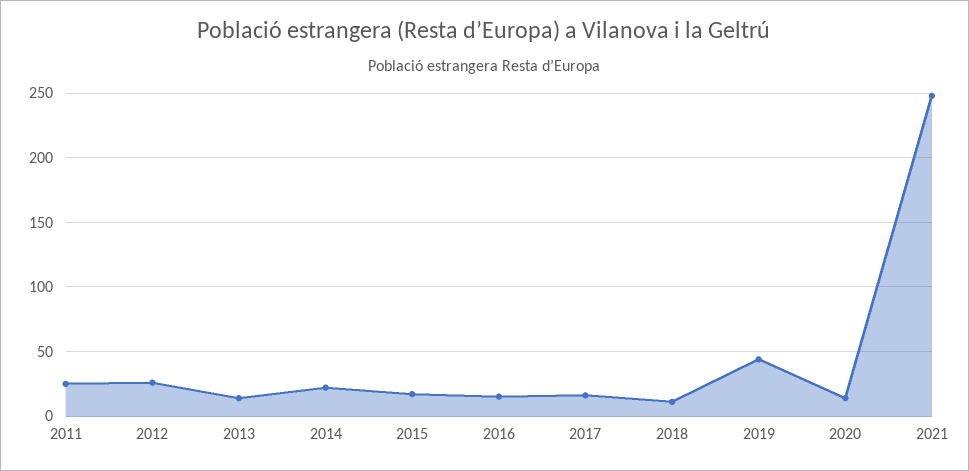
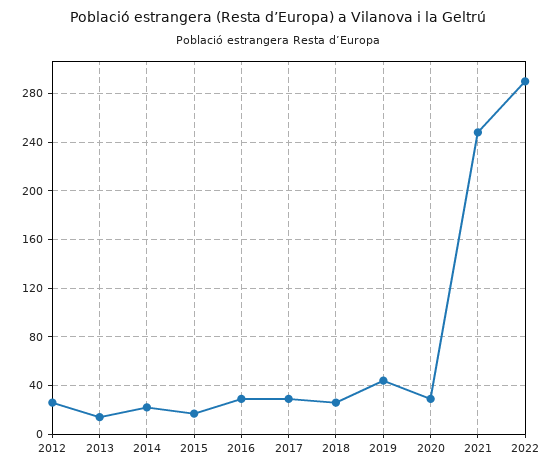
2011: 25 -> none
2016: 15 -> 30
2017: 15 -> 30
2018: 10 -> 25
2020: 15 -> 30
2022: none -> 290

